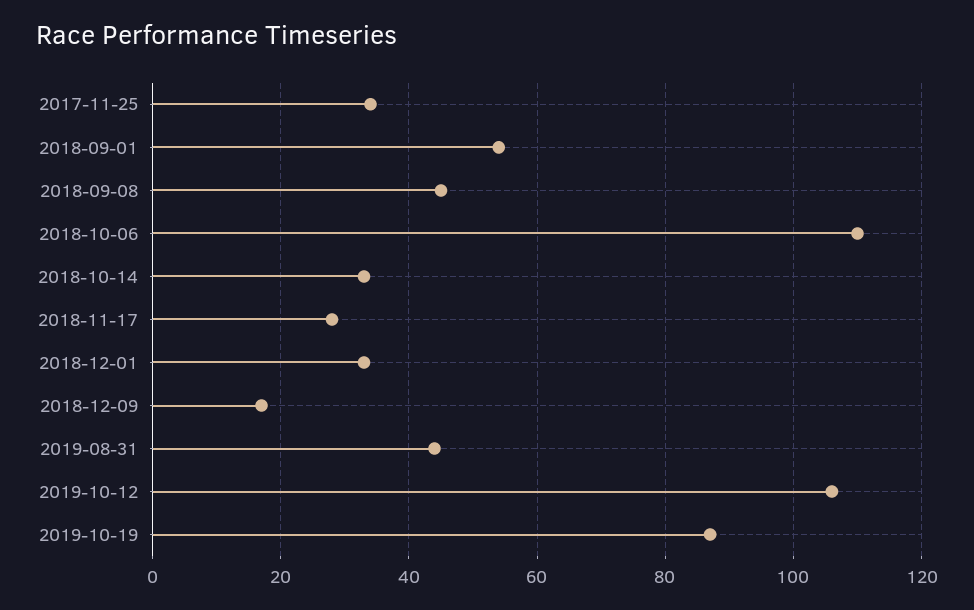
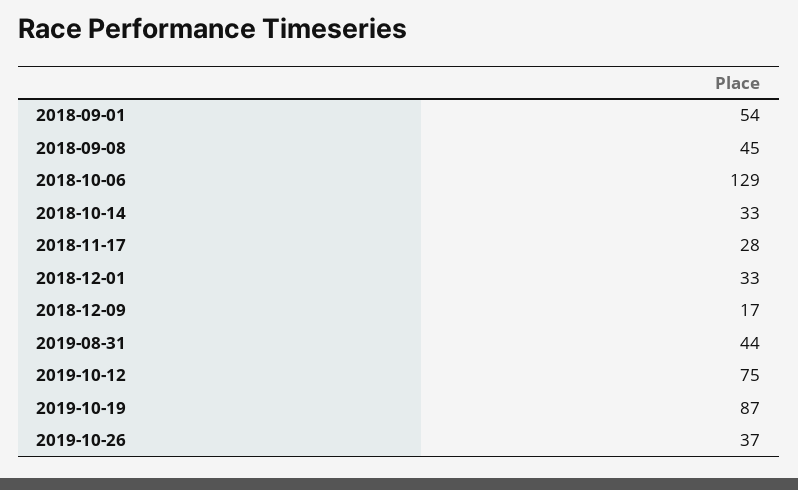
2017-11-25: 35 -> none
2018-10-06: 110 -> 129
2019-10-12: 105 -> 75
2019-10-26: none -> 37

